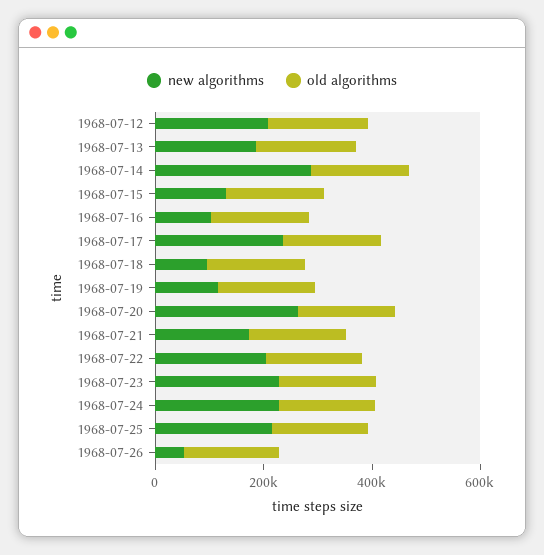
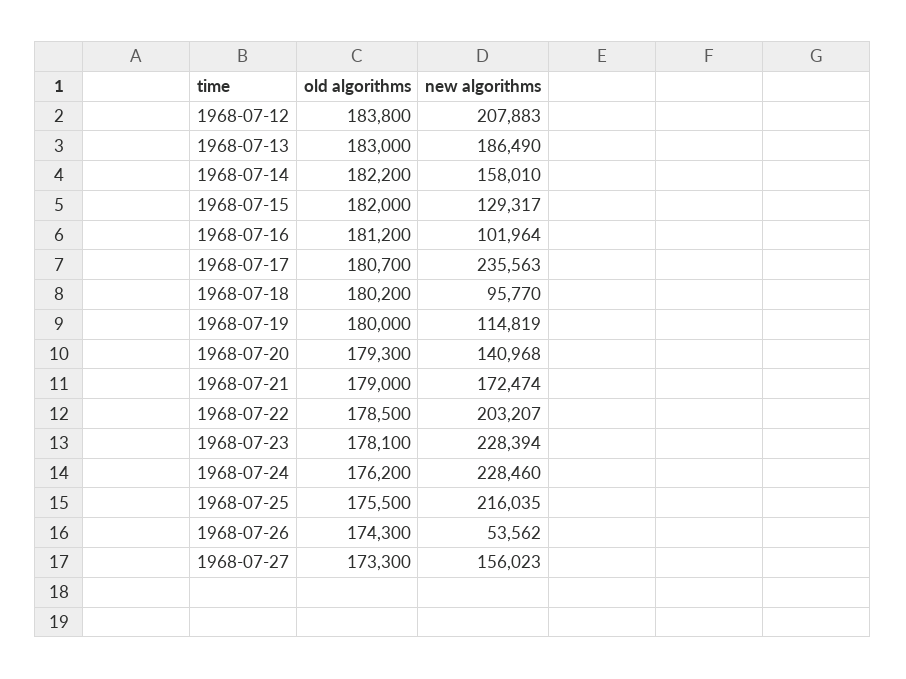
new algorithms, 1968-07-14: 300000 -> 158010
new algorithms, 1968-07-20: 250000 -> 140968
old algorithms, 1968-07-27: none -> 173300
new algorithms, 1968-07-27: none -> 156023

